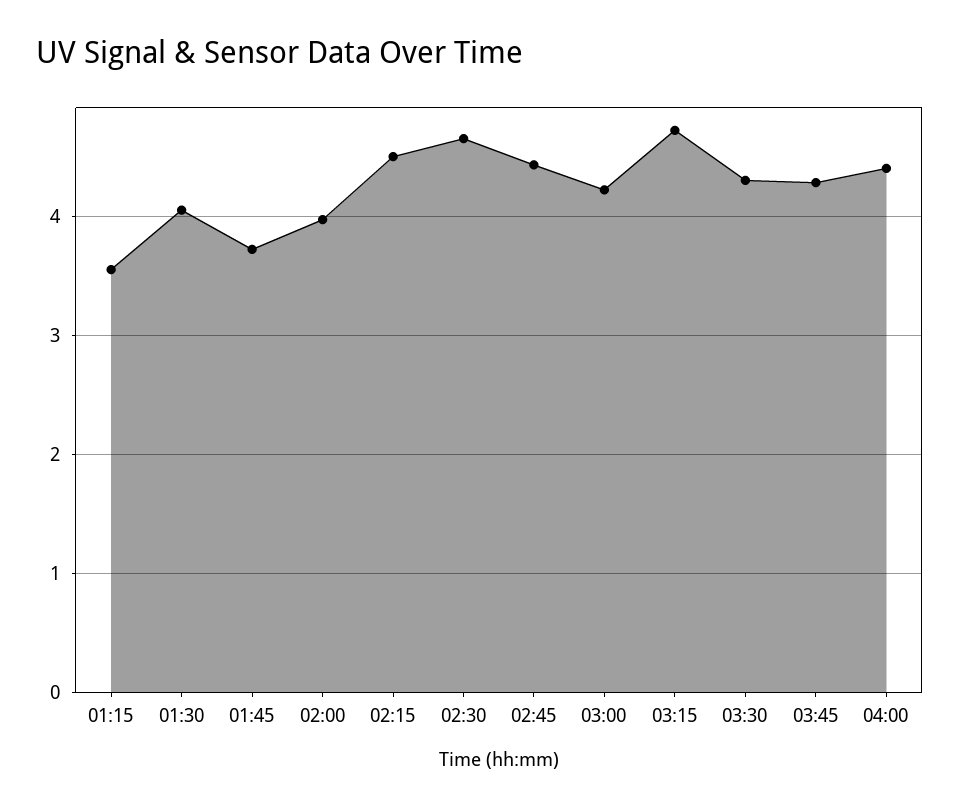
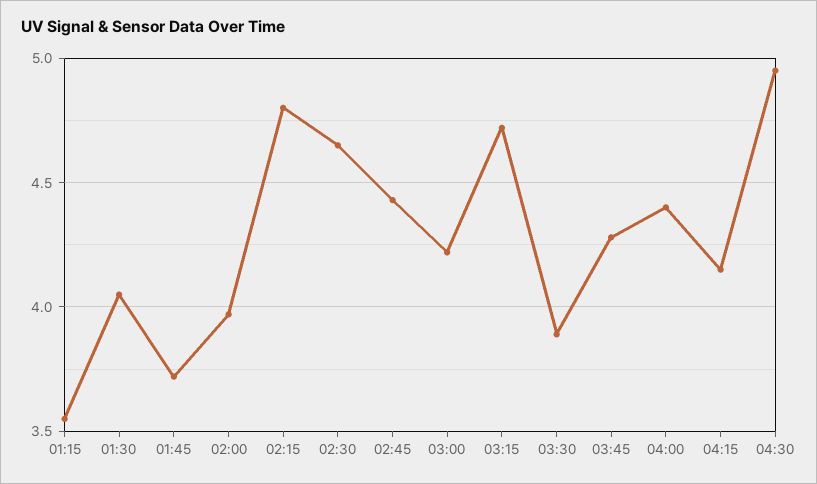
02:15: 4.5 -> 4.8
03:30: 4.3 -> 3.9
04:15: none -> 4.15
04:30: none -> 4.95

